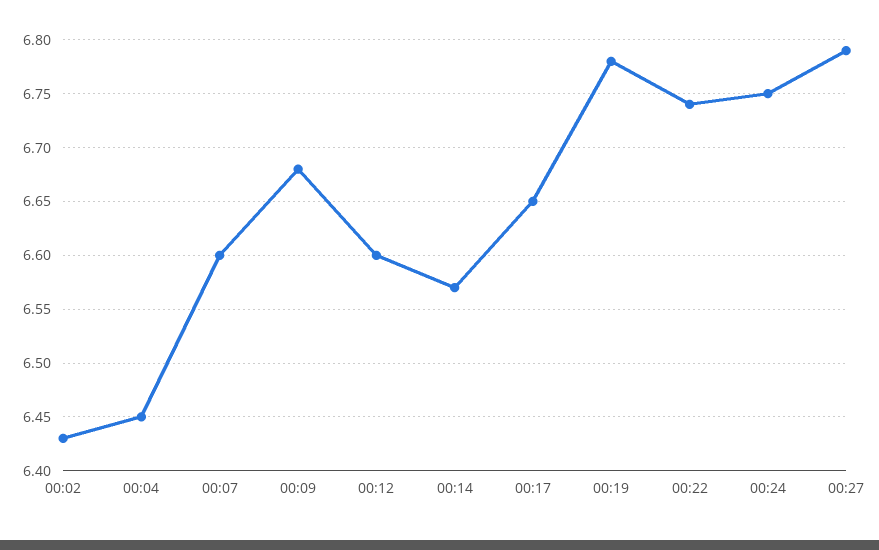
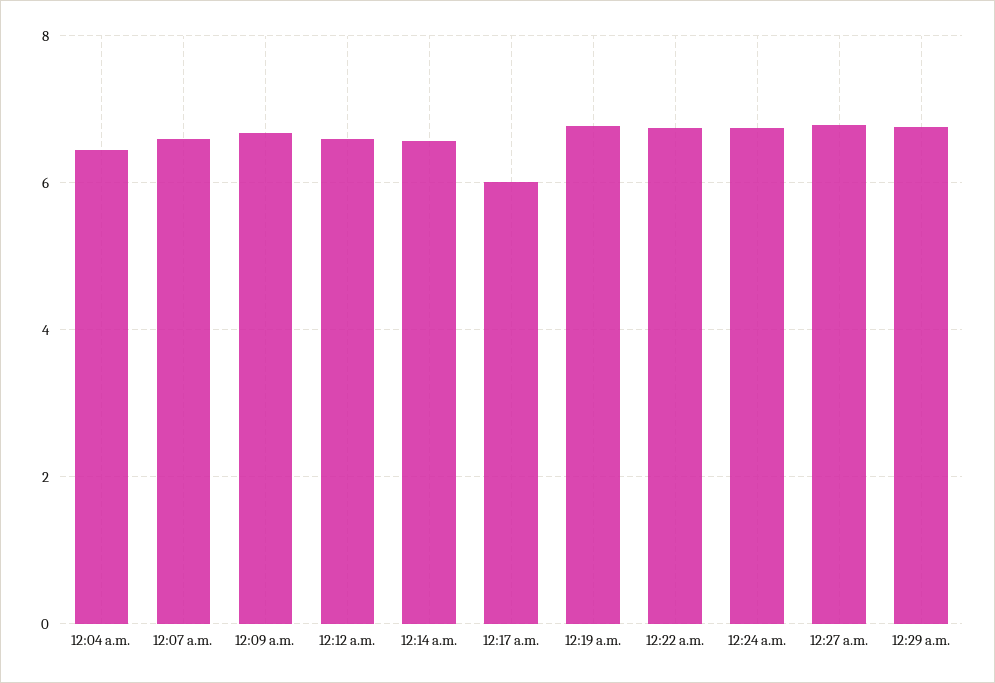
00:02: 6.43 -> none
00:17: 6.65 -> 6
12:29 a.m.: none -> 6.8

